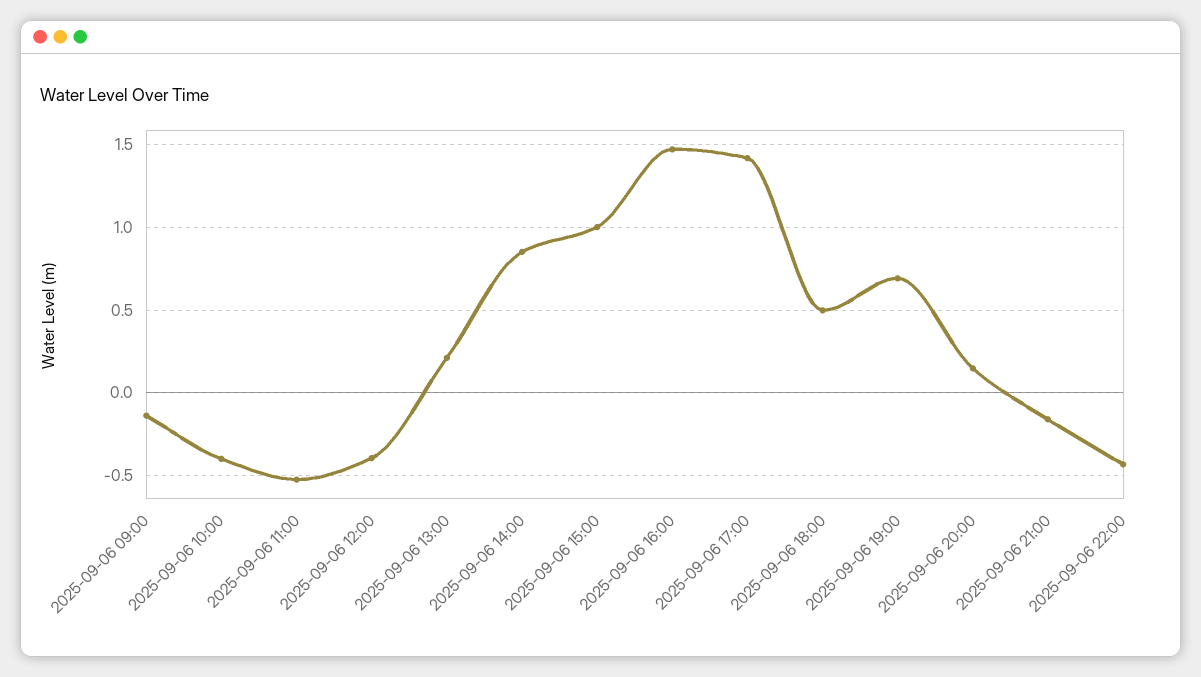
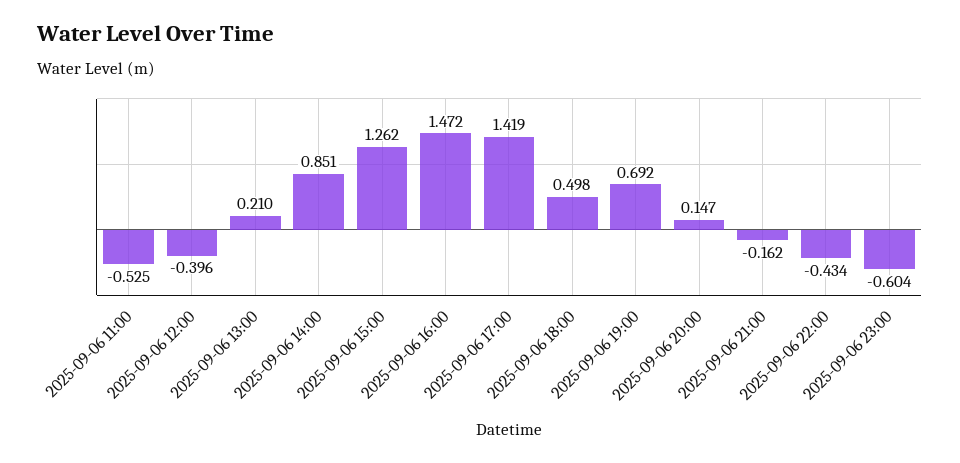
2025-09-06 09:00: -0.15 -> none
2025-09-06 10:00: -0.4 -> none
2025-09-06 15:00: 1 -> 1.262
2025-09-06 23:00: none -> -0.604

